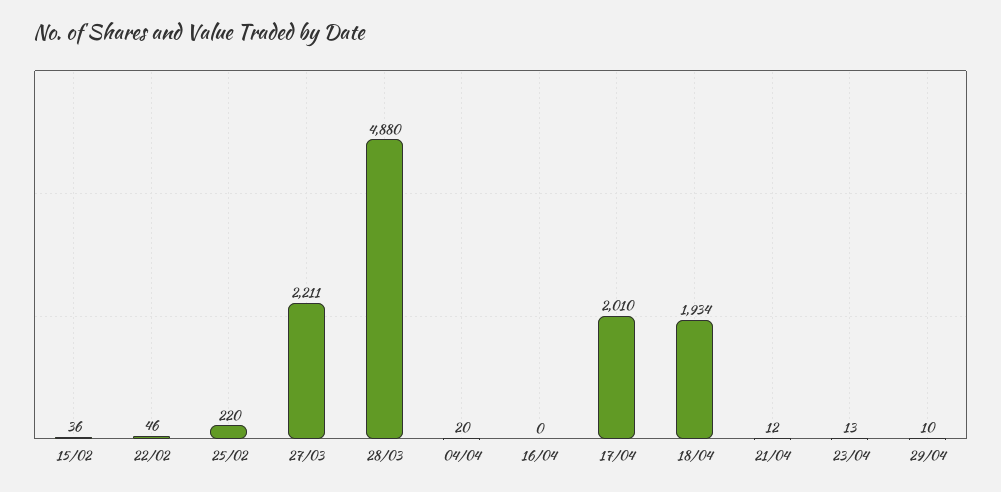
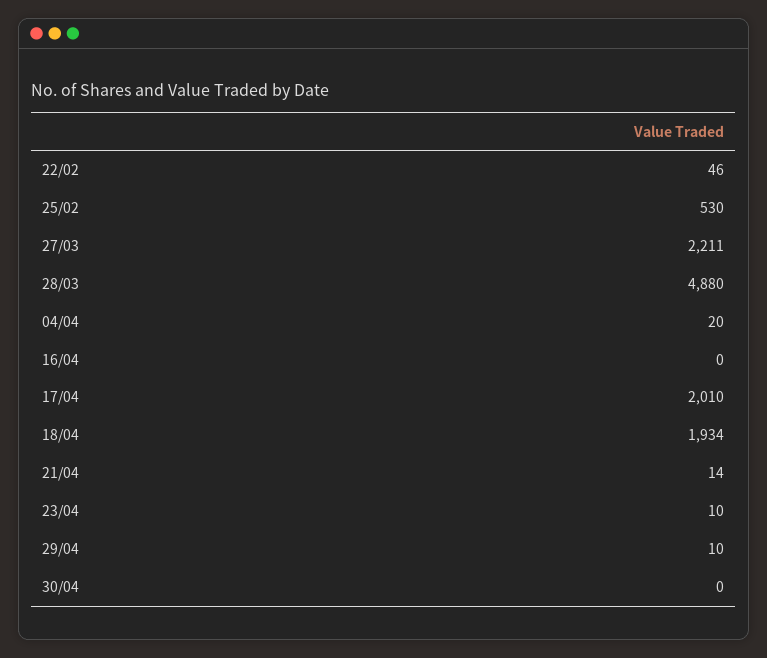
15/02: 36 -> none
25/02: 220 -> 530
21/04: 12 -> 14
23/04: 13 -> 10
30/04: none -> 0

